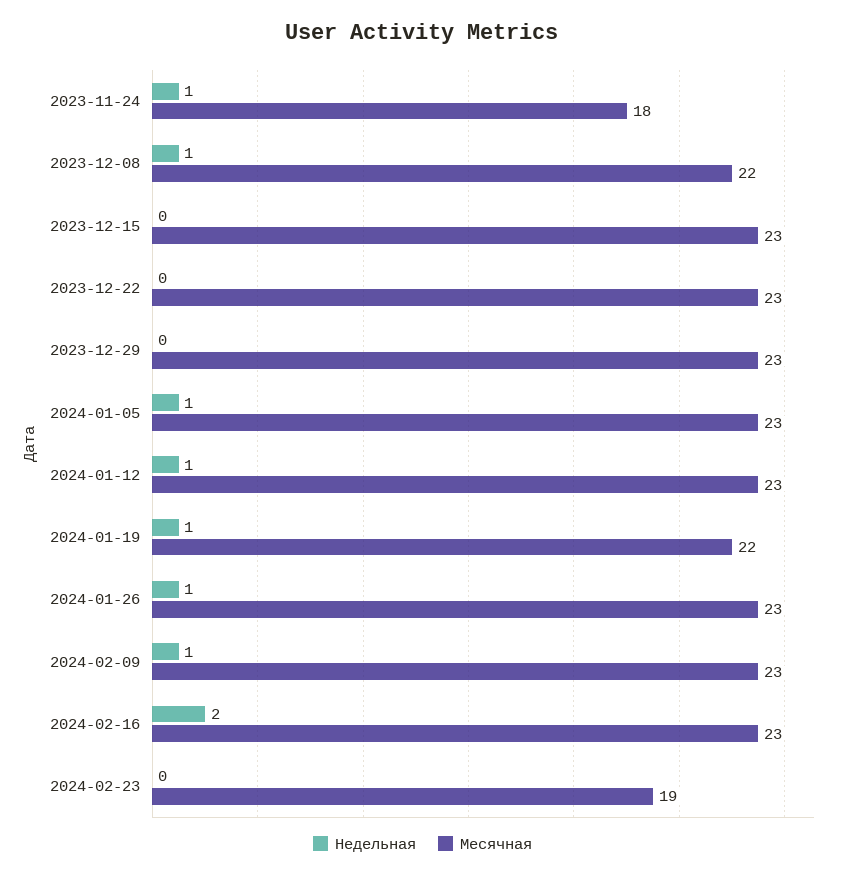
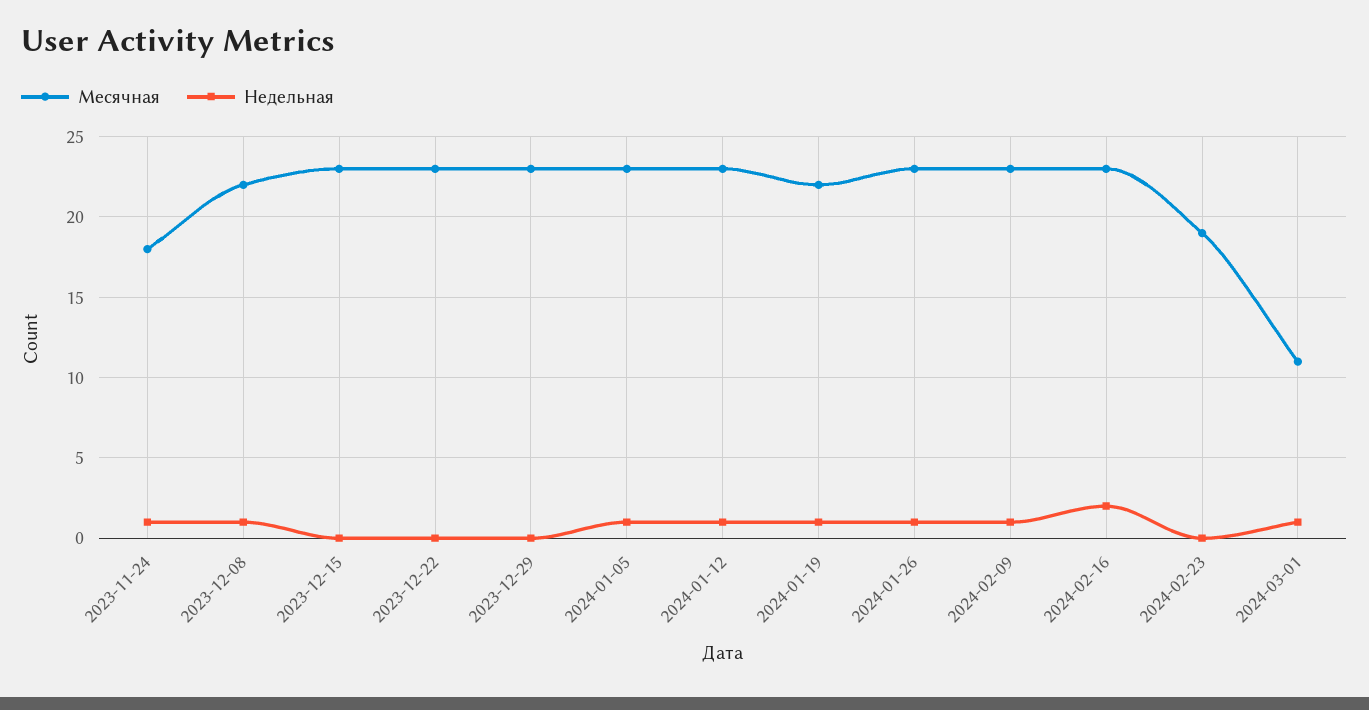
Месячная, 2024-03-01: none -> 11
Недельная, 2024-03-01: none -> 1

